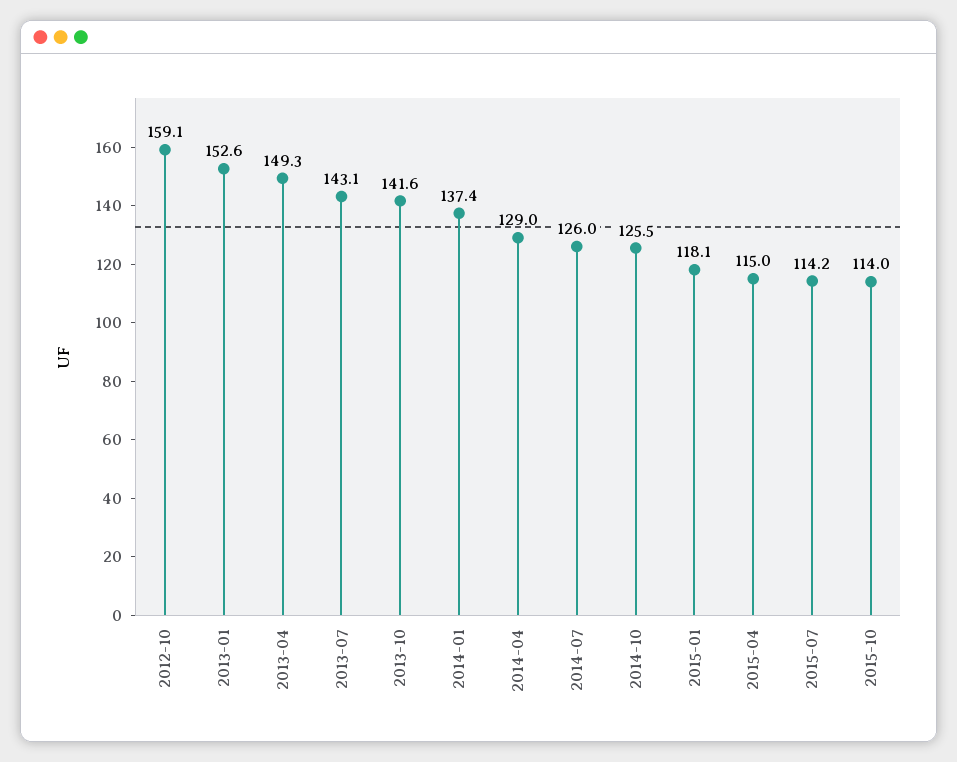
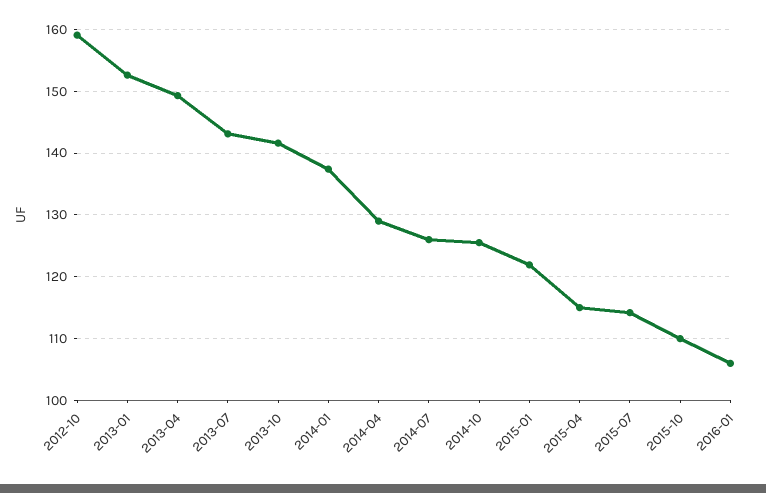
2015-01: 118.1 -> 122
2015-10: 114 -> 110
2016-01: none -> 106

